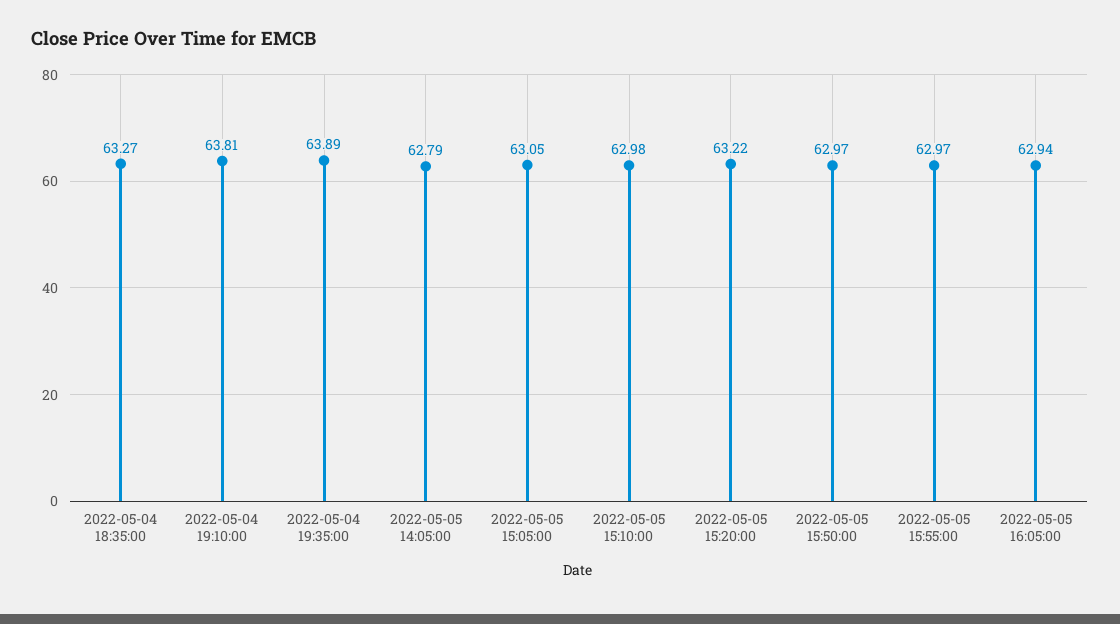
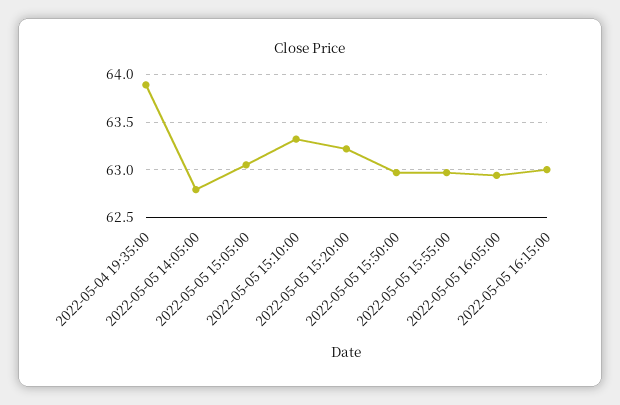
2022-05-04 18:35:00: 63.27 -> none
2022-05-04 19:10:00: 63.81 -> none
2022-05-05 15:10:00: 62.98 -> 63.3
2022-05-05 16:15:00: none -> 63

